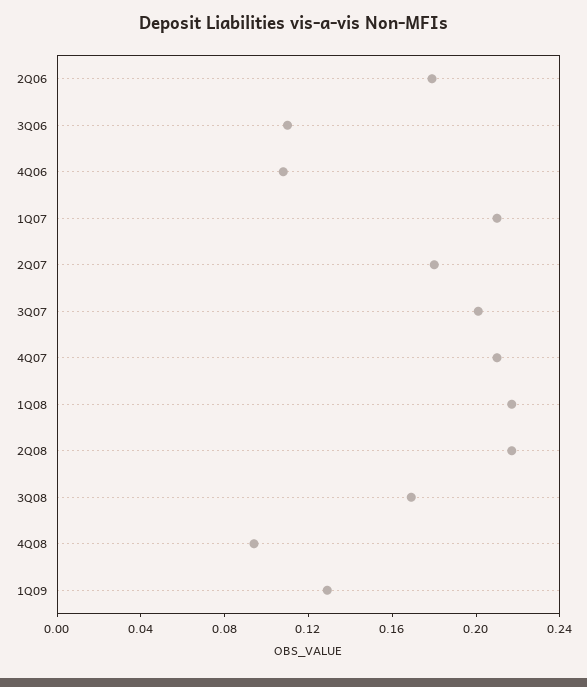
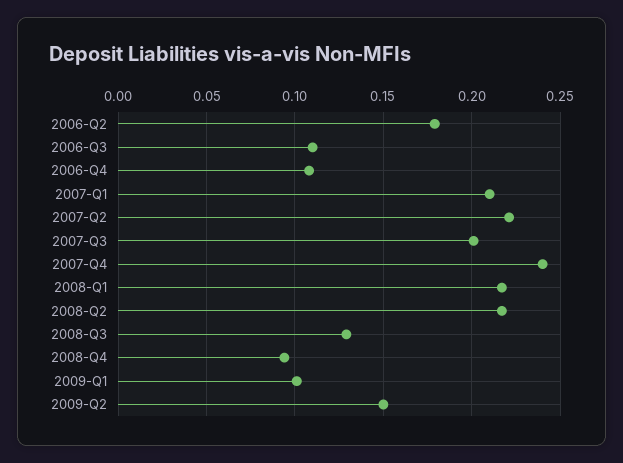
2Q07: 0.18 -> 0.22
4Q07: 0.21 -> 0.24
3Q08: 0.17 -> 0.13
1Q09: 0.13 -> 0.1
2009-Q2: none -> 0.15

